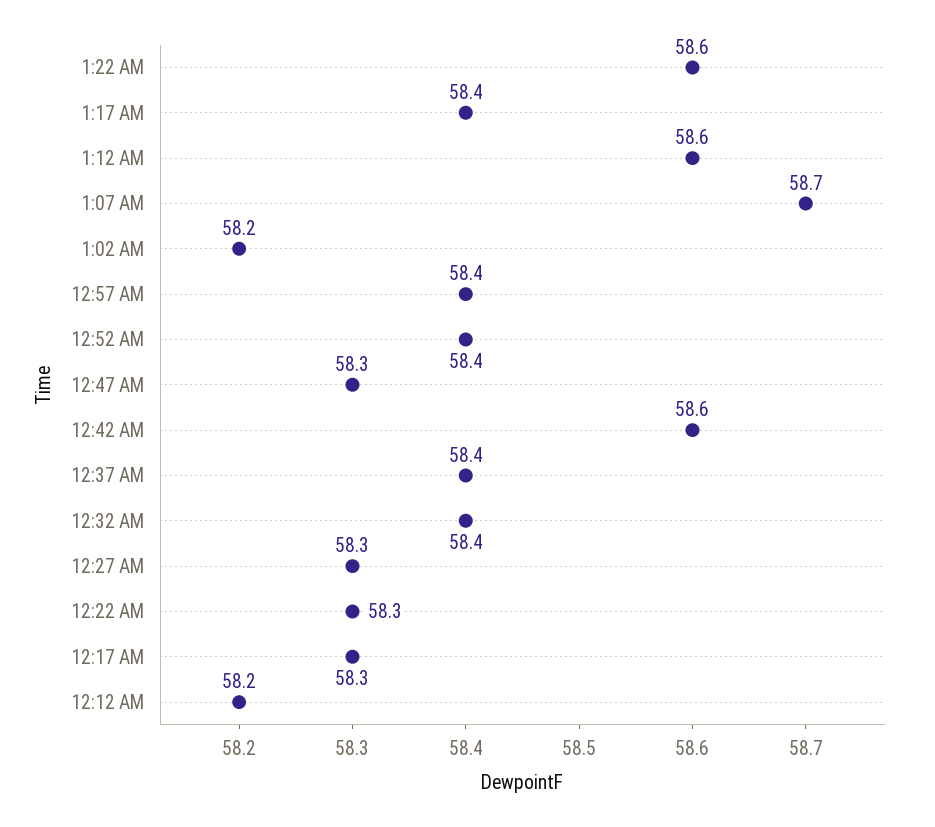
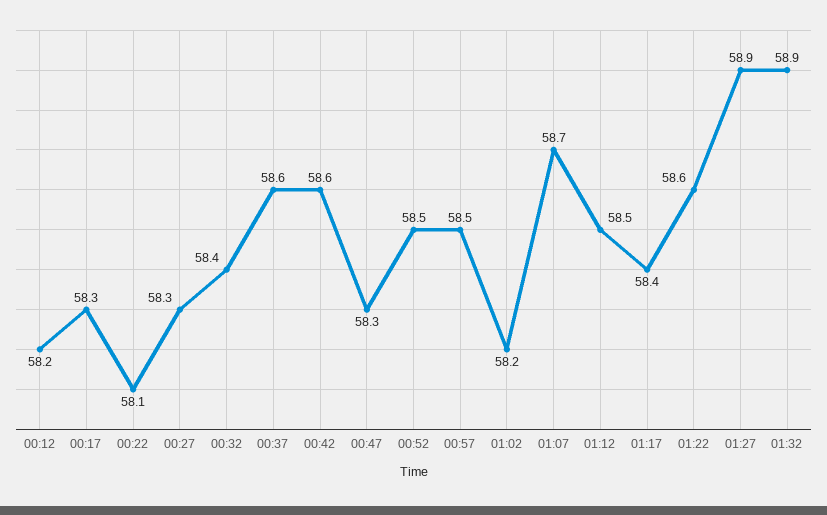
1:12 AM: 58.6 -> 58.5
12:57 AM: 58.4 -> 58.5
12:52 AM: 58.4 -> 58.5
12:37 AM: 58.4 -> 58.6
12:22 AM: 58.3 -> 58.1
01:27: none -> 58.9
01:32: none -> 58.9

